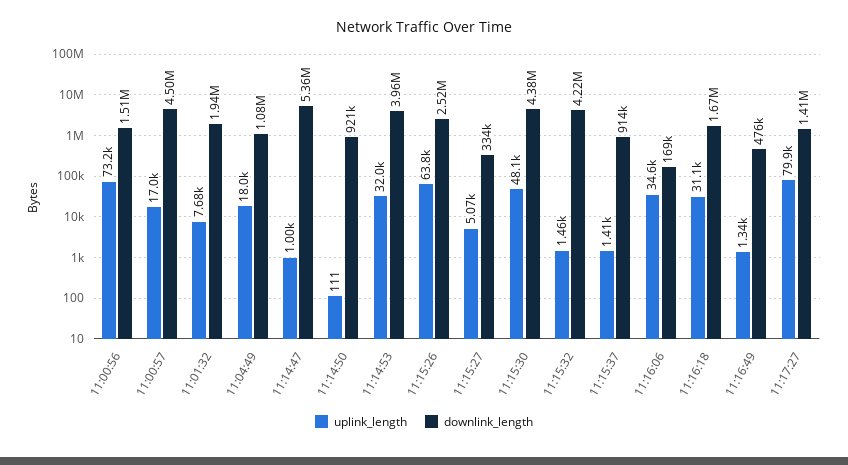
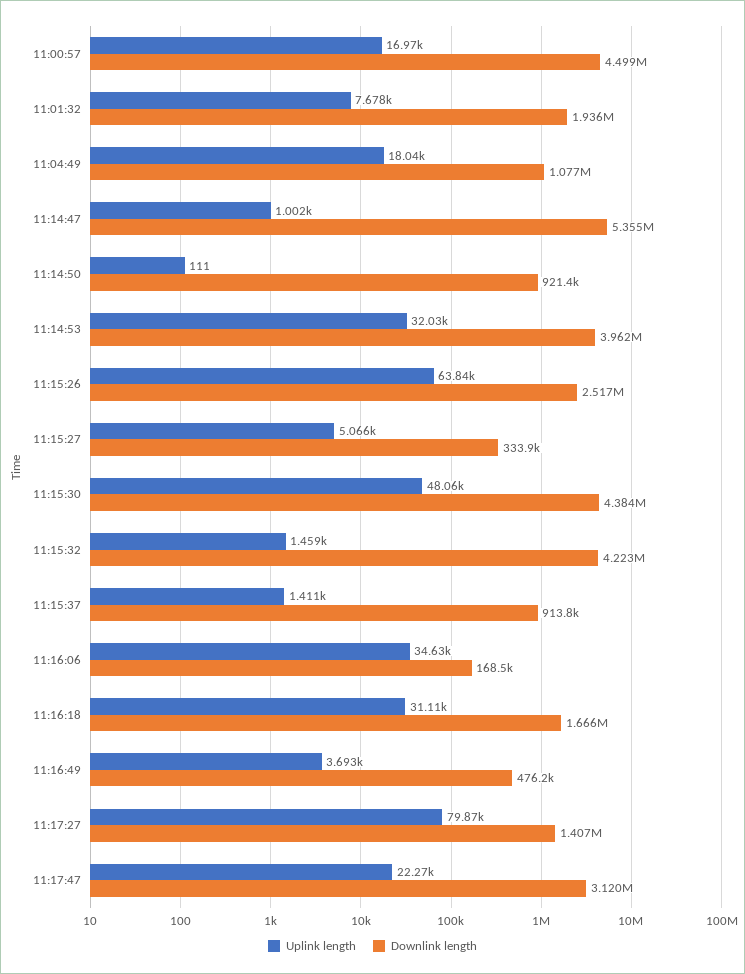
uplink_length, 11:00:56: 73200 -> none
downlink_length, 11:00:56: 1510000 -> none
uplink_length, 11:16:49: 1340 -> 3693
uplink_length, 11:17:47: none -> 22270
downlink_length, 11:17:47: none -> 3120000

